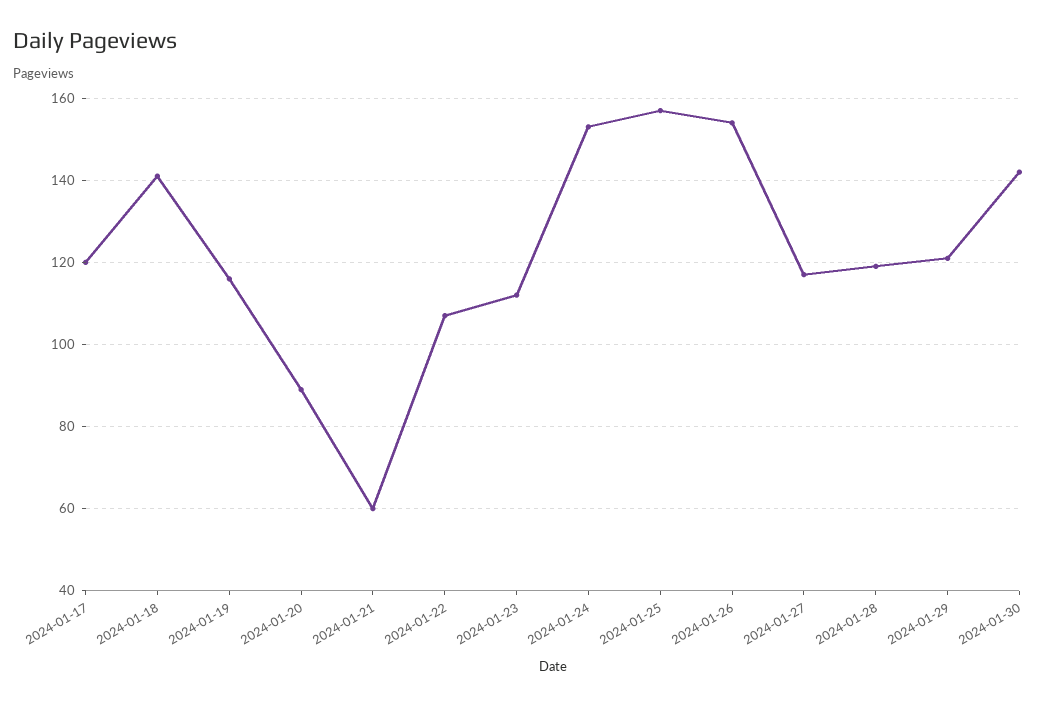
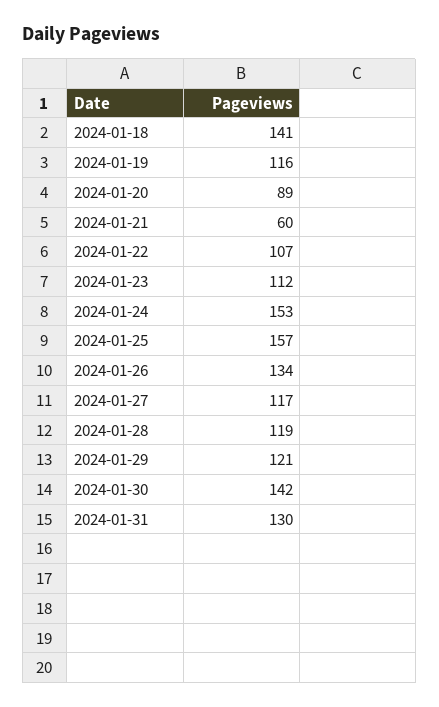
2024-01-17: 120 -> none
2024-01-26: 155 -> 134
2024-01-31: none -> 130

